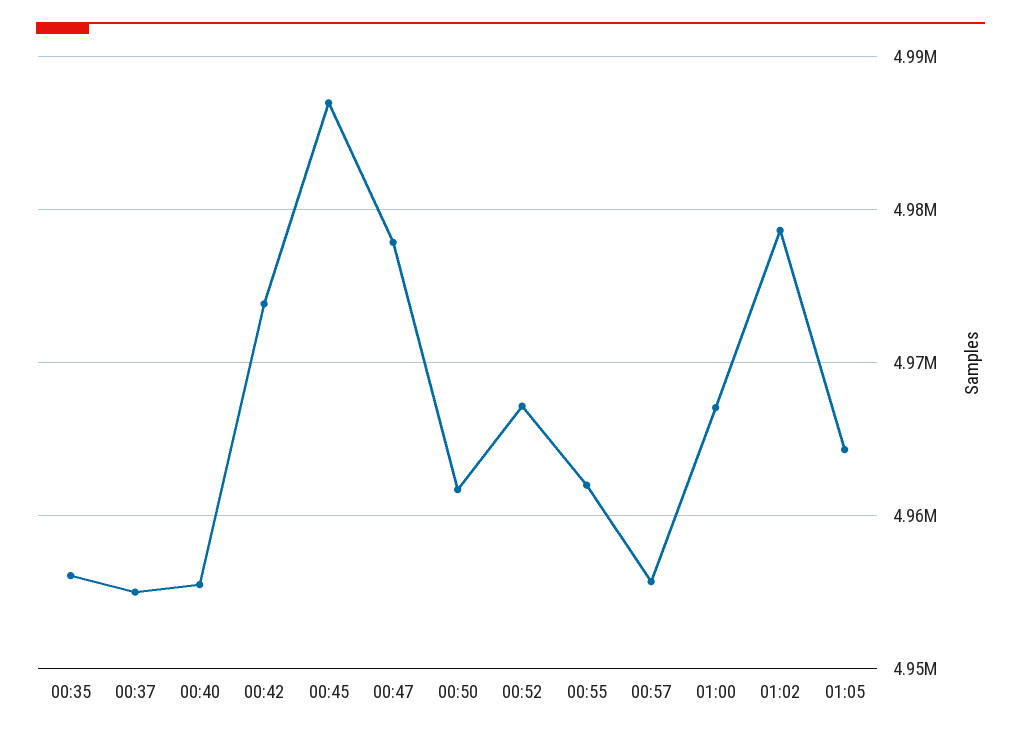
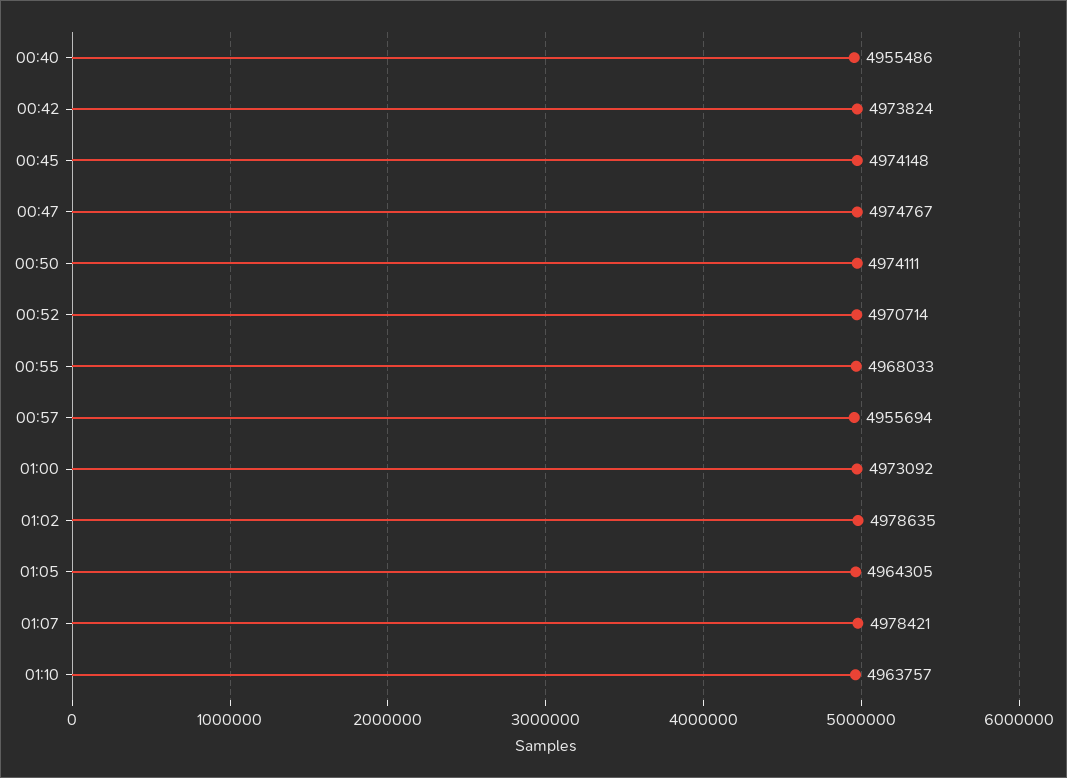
00:35: 4956000 -> none
00:37: 4955000 -> none
00:45: 4987000 -> 4974148
00:47: 4978000 -> 4974767
00:50: 4962000 -> 4974111
00:52: 4967000 -> 4970714
00:55: 4962000 -> 4968033
01:00: 4967000 -> 4973092
01:07: none -> 4978421
01:10: none -> 4963757

